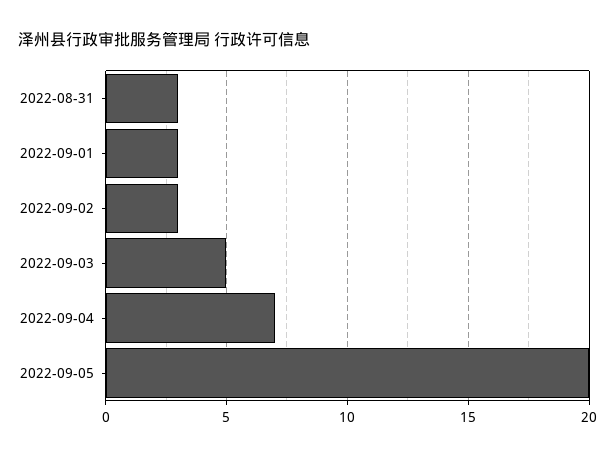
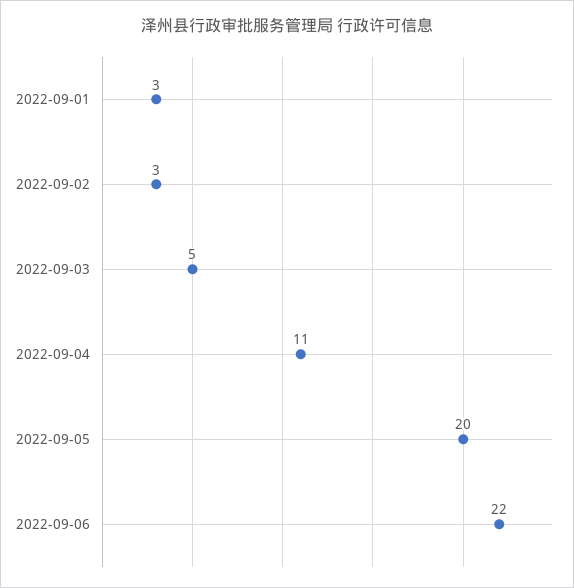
2022-08-31: 3 -> none
2022-09-04: 7 -> 11
2022-09-06: none -> 22

